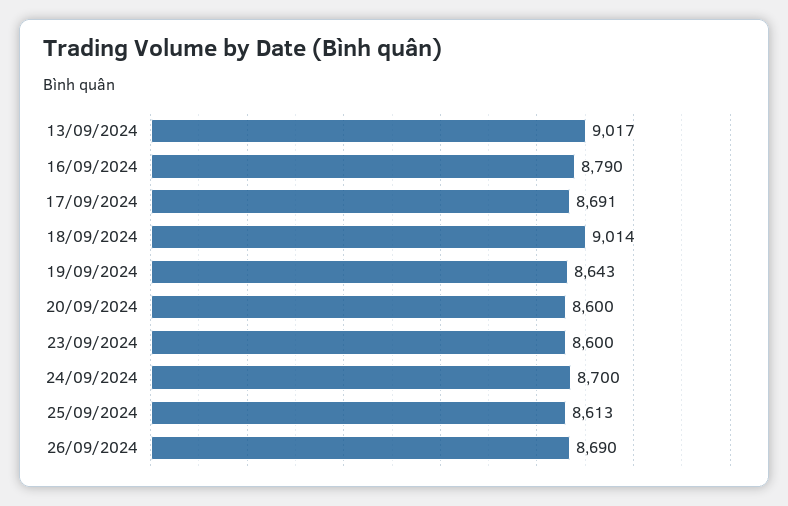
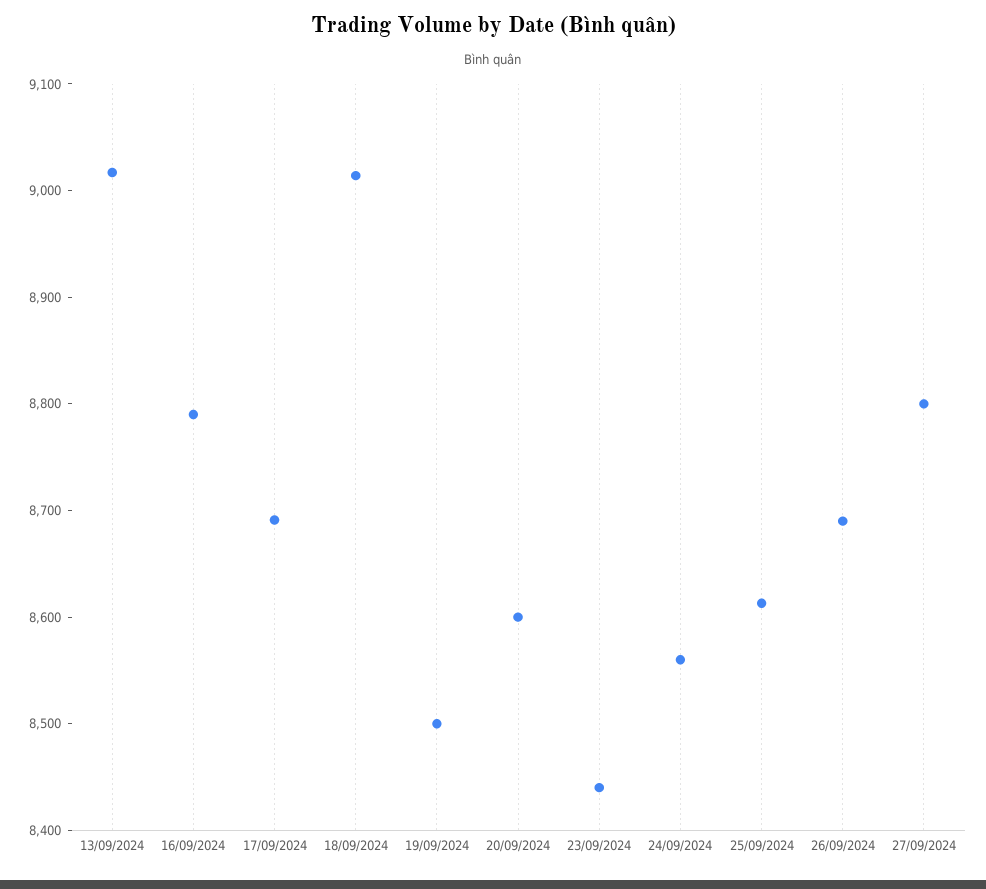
19/09/2024: 8643 -> 8500
23/09/2024: 8600 -> 8440
24/09/2024: 8700 -> 8560
27/09/2024: none -> 8800

